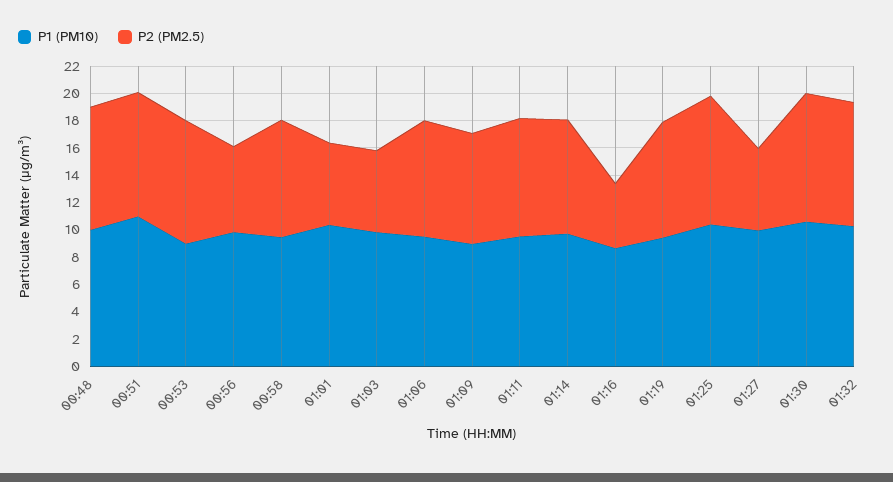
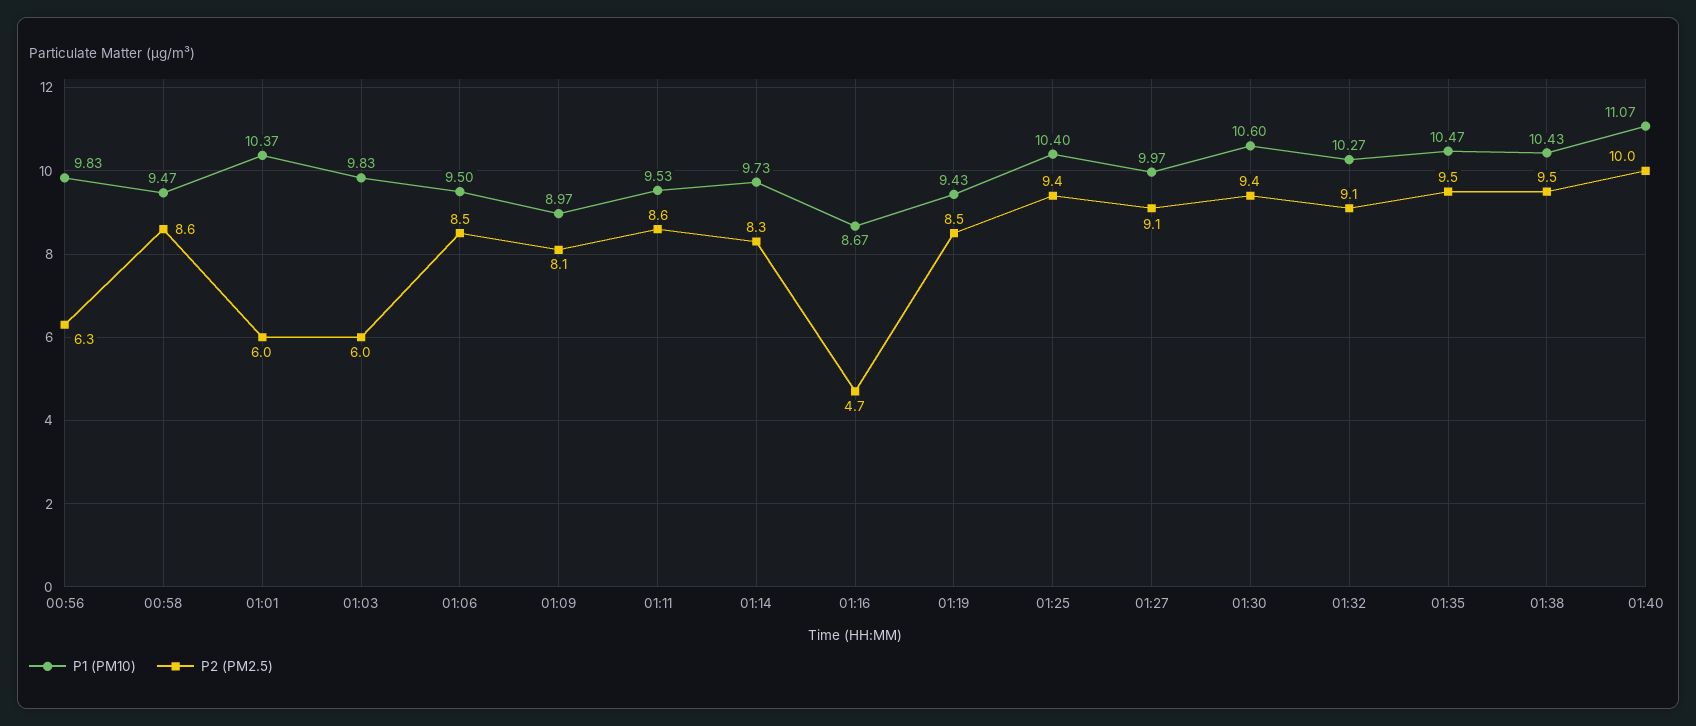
P1 (PM10), 00:48: 10 -> none
P2 (PM2.5), 00:48: 9 -> none
P1 (PM10), 00:51: 11 -> none
P2 (PM2.5), 00:51: 9 -> none
P1 (PM10), 00:53: 9 -> none
P2 (PM2.5), 00:53: 9 -> none
P2 (PM2.5), 01:27: 6 -> 9.1
P1 (PM10), 01:35: none -> 10.47
P2 (PM2.5), 01:35: none -> 9.5
P1 (PM10), 01:38: none -> 10.43
P2 (PM2.5), 01:38: none -> 9.5
P1 (PM10), 01:40: none -> 11.07
P2 (PM2.5), 01:40: none -> 10

